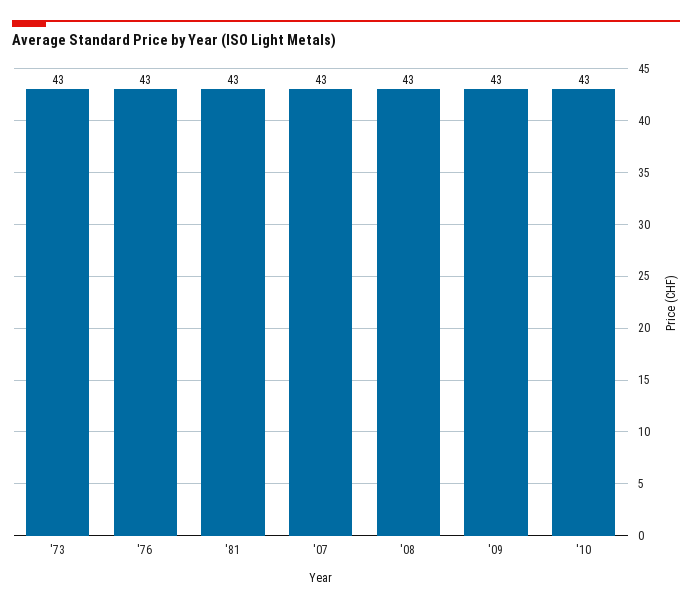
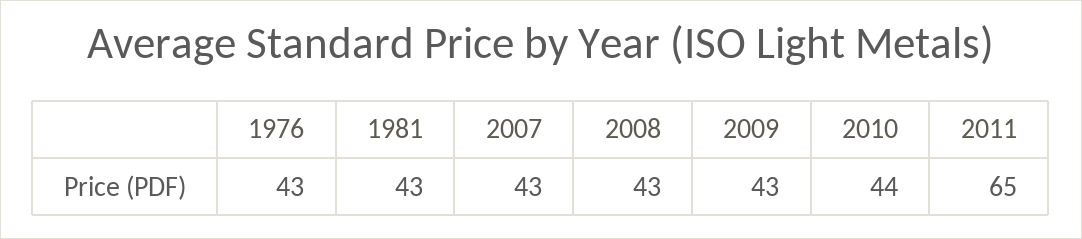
'73: 43 -> none
'10: 43 -> 44
2011: none -> 65

